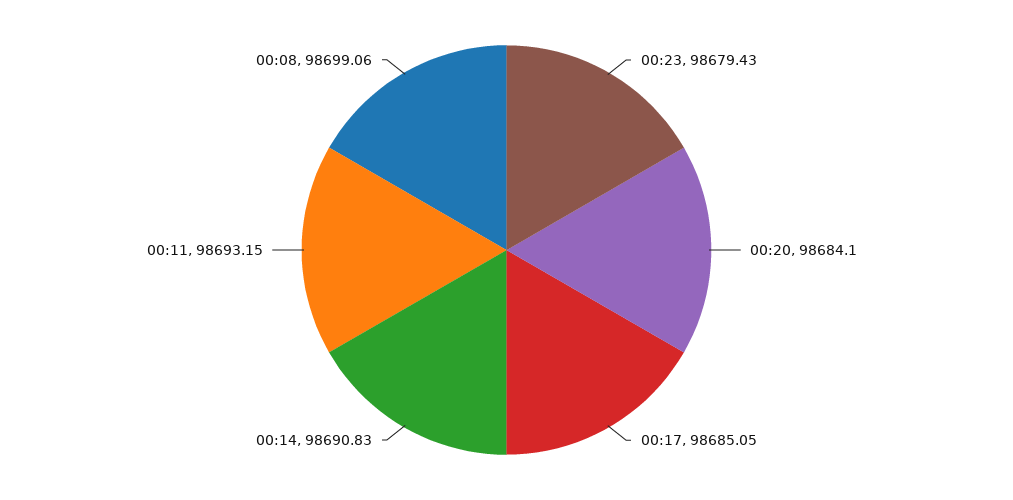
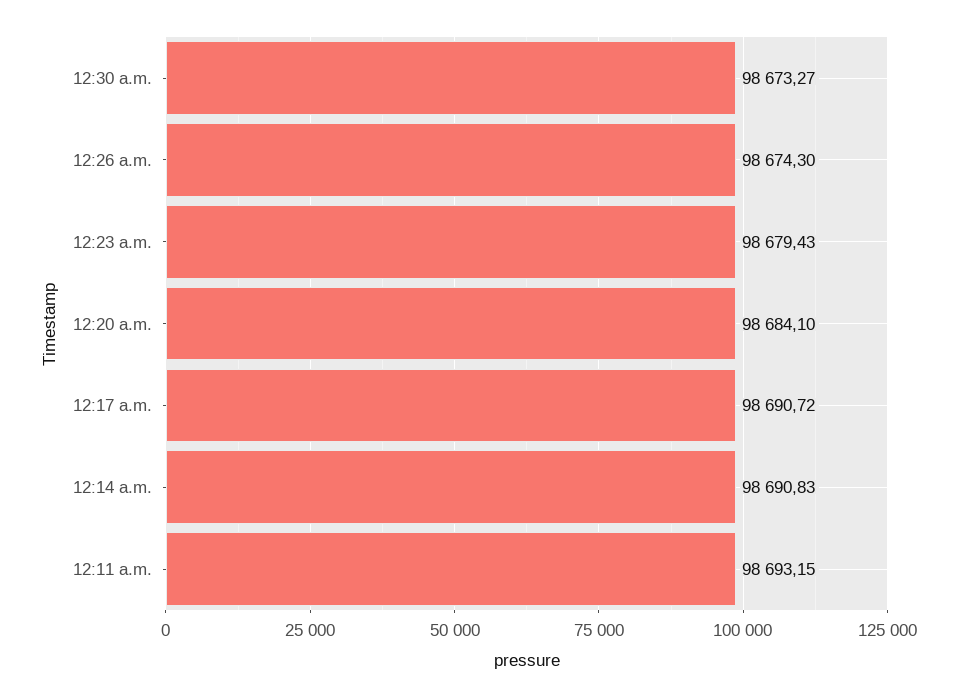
00:17: 98685.05 -> 98690.72
00:08: 98699.06 -> none
12:30 a.m.: none -> 98673.27
12:26 a.m.: none -> 98674.3

